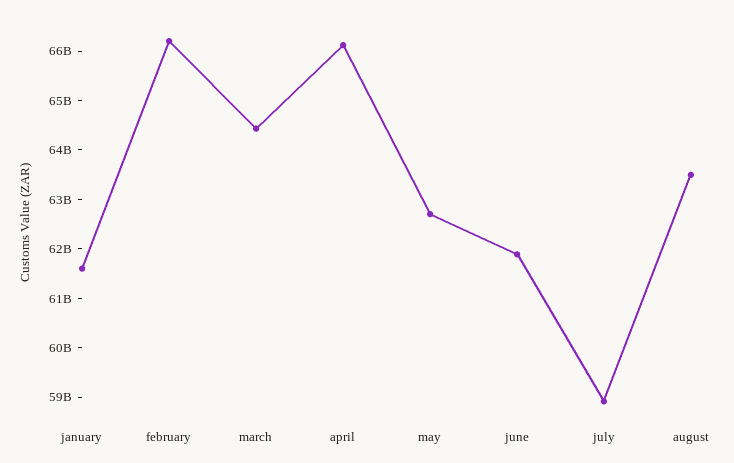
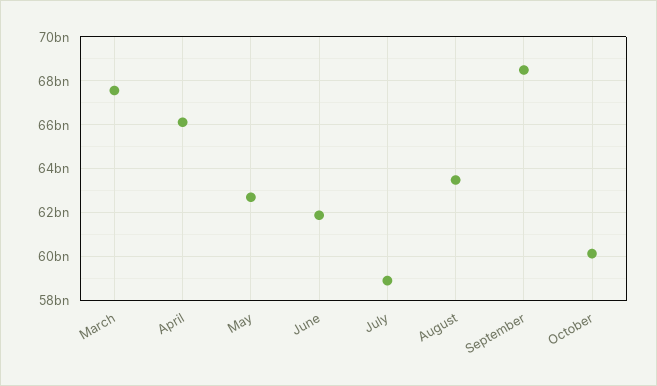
january: 61600000000 -> none
february: 66200000000 -> none
march: 64400000000 -> 67500000000
September: none -> 68500000000
October: none -> 60000000000

